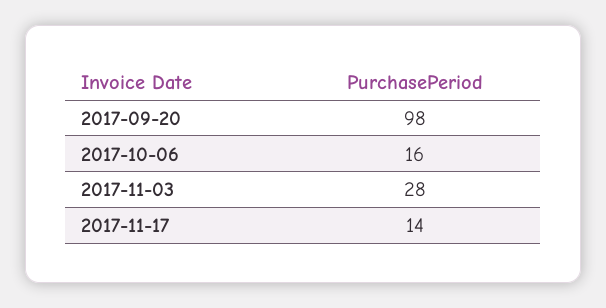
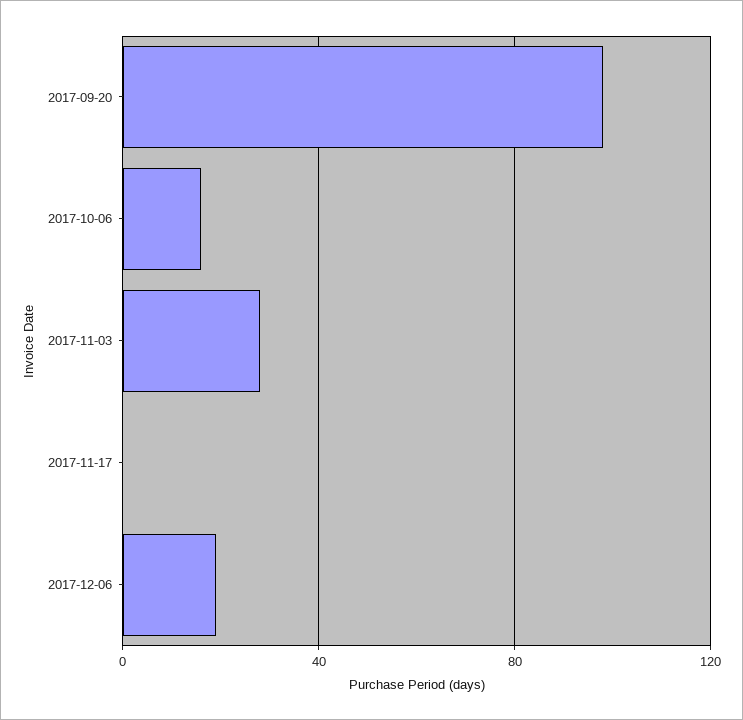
2017-11-17: 14 -> 0
2017-12-06: none -> 20

